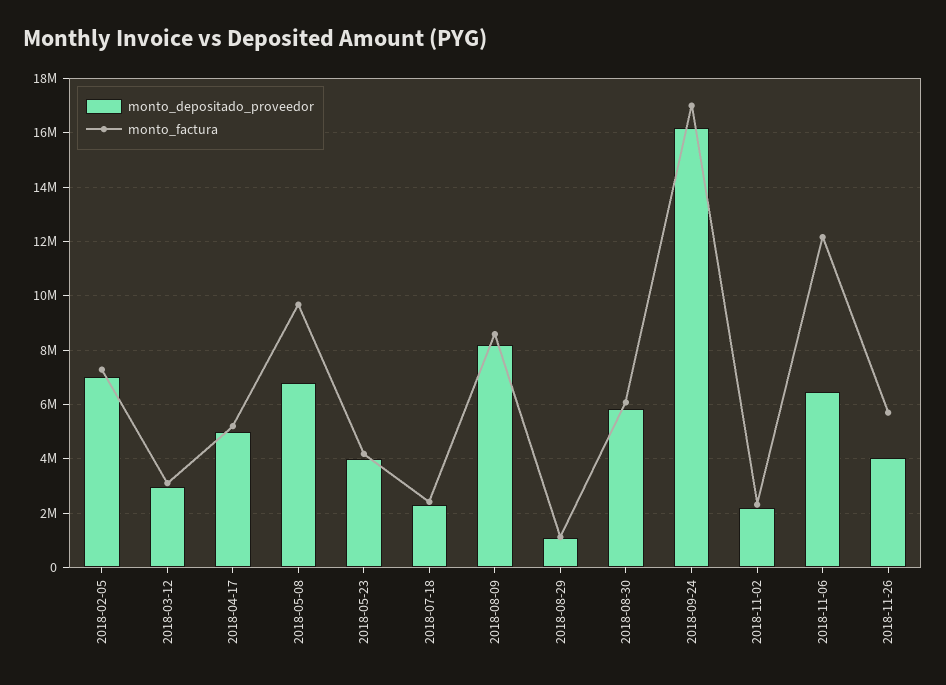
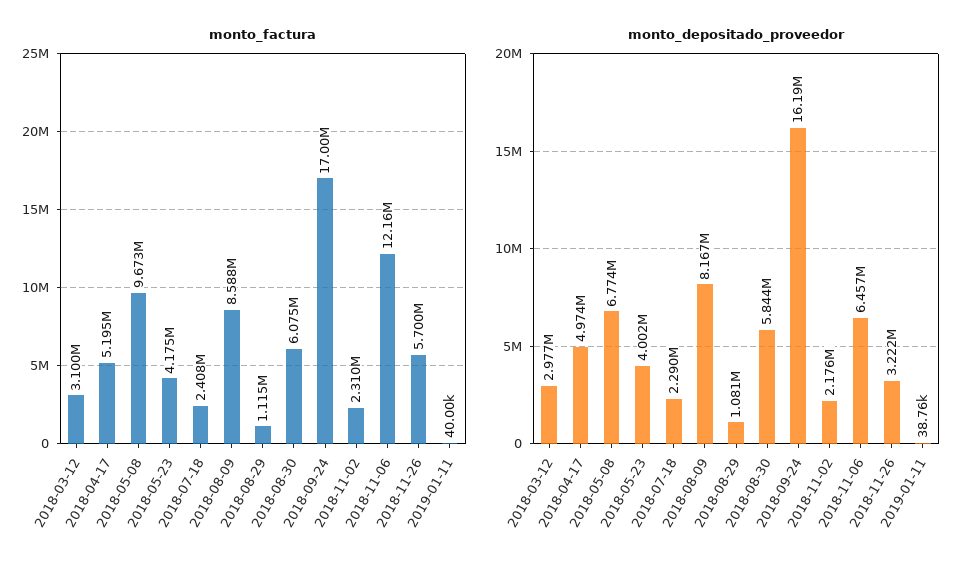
monto_depositado_proveedor, 2018-02-05: 7000000 -> none
monto_factura, 2018-02-05: 7250000 -> none
monto_depositado_proveedor, 2018-11-26: 4000000 -> 3222000
monto_factura, 2019-01-11: none -> 40000
monto_depositado_proveedor, 2019-01-11: none -> 38760

